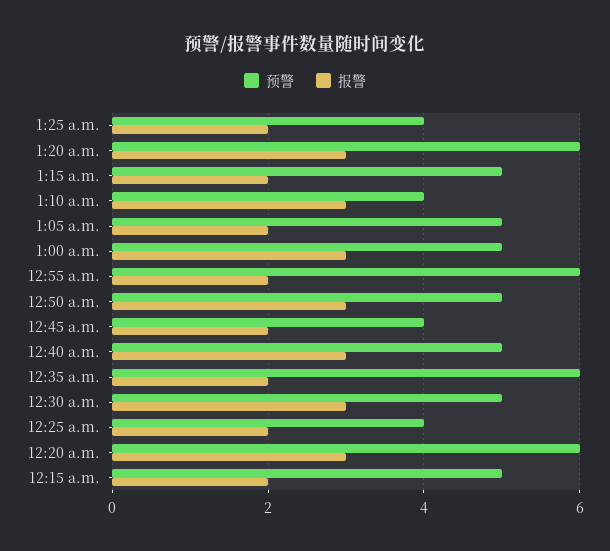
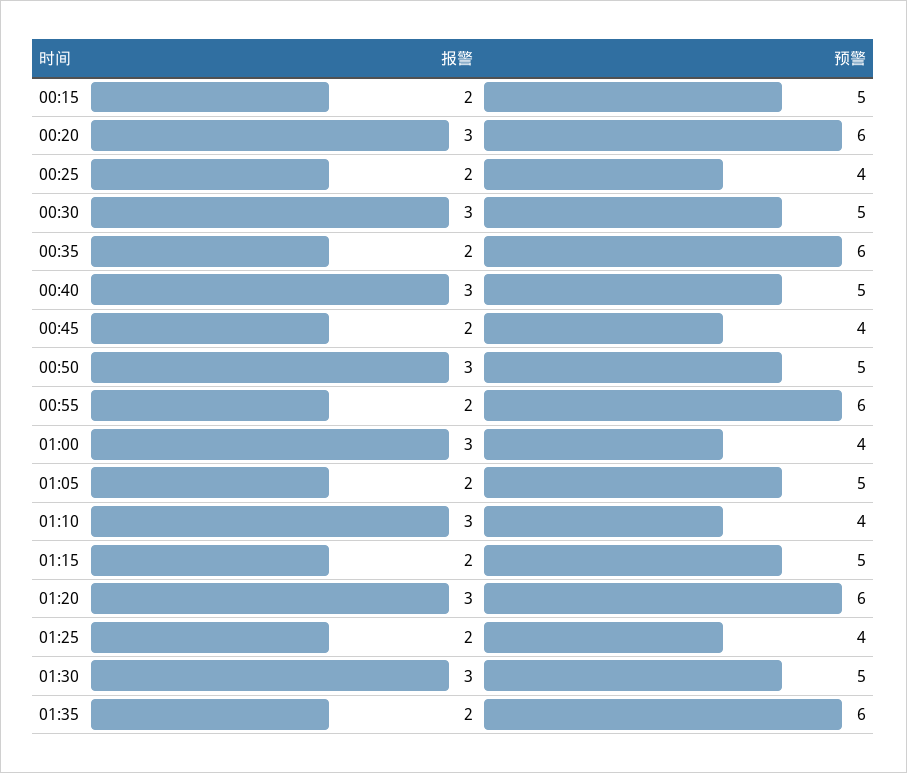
预警, 1:00 a.m.: 5 -> 4
报警, 01:30: none -> 3
预警, 01:30: none -> 5
报警, 01:35: none -> 2
预警, 01:35: none -> 6

